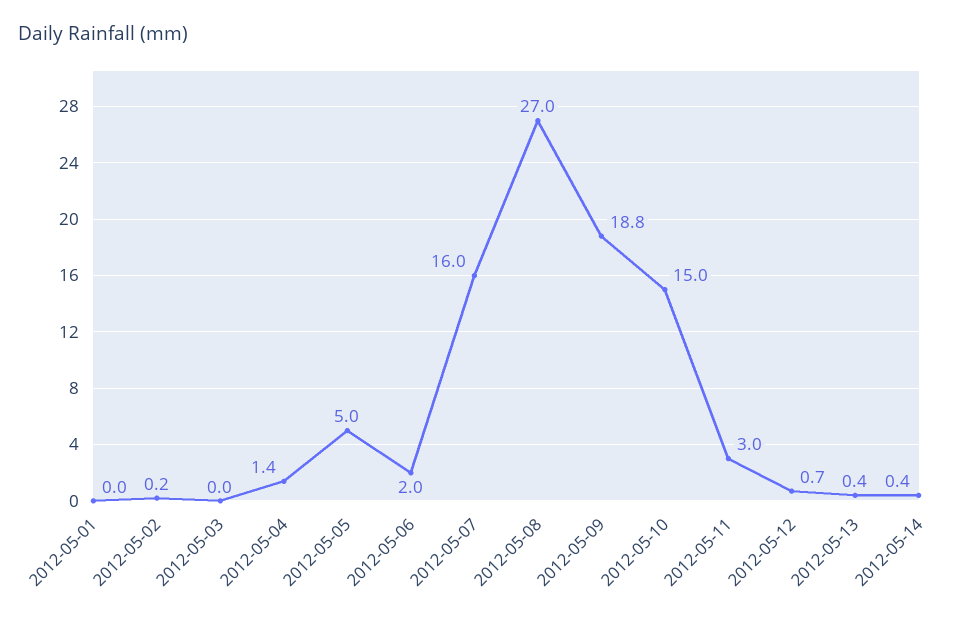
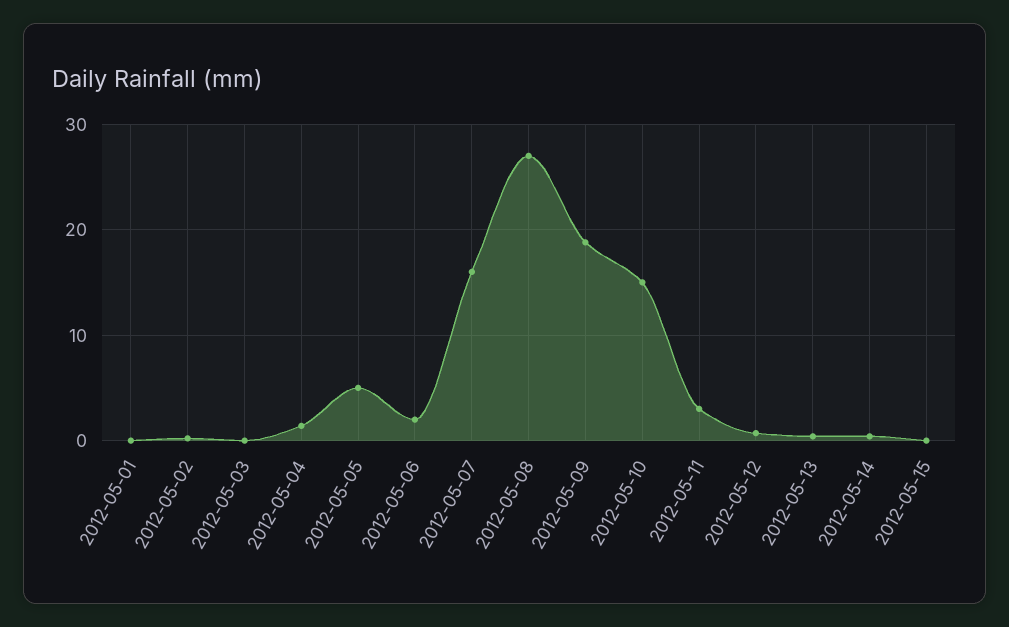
2012-05-15: none -> 0

